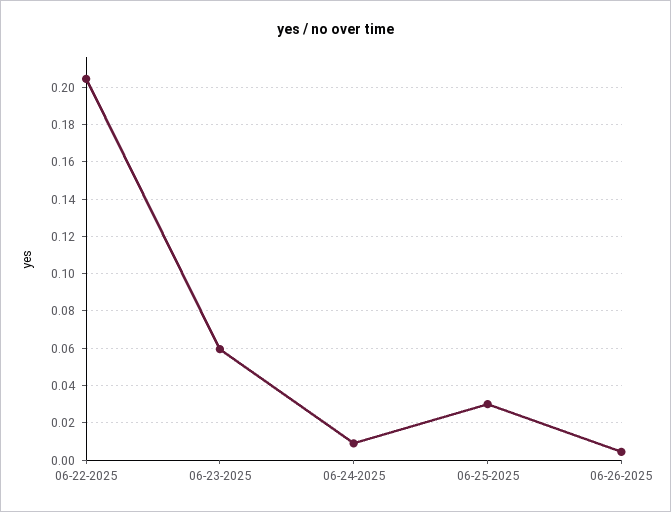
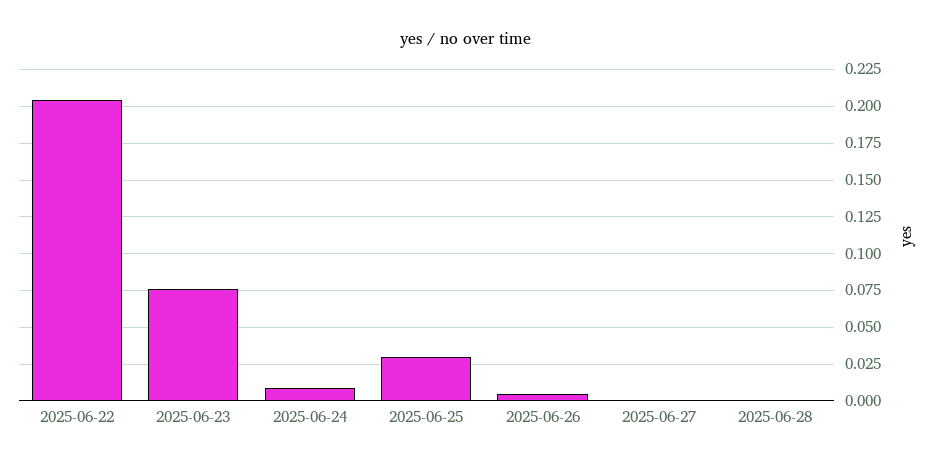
06-23-2025: 0.06 -> 0.075
2025-06-27: none -> 0
2025-06-28: none -> 0

